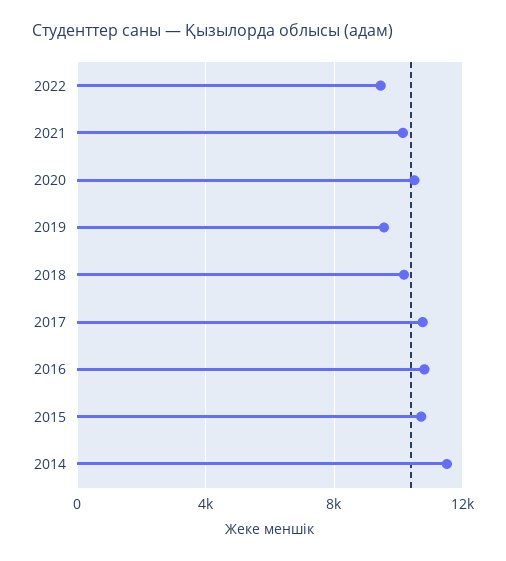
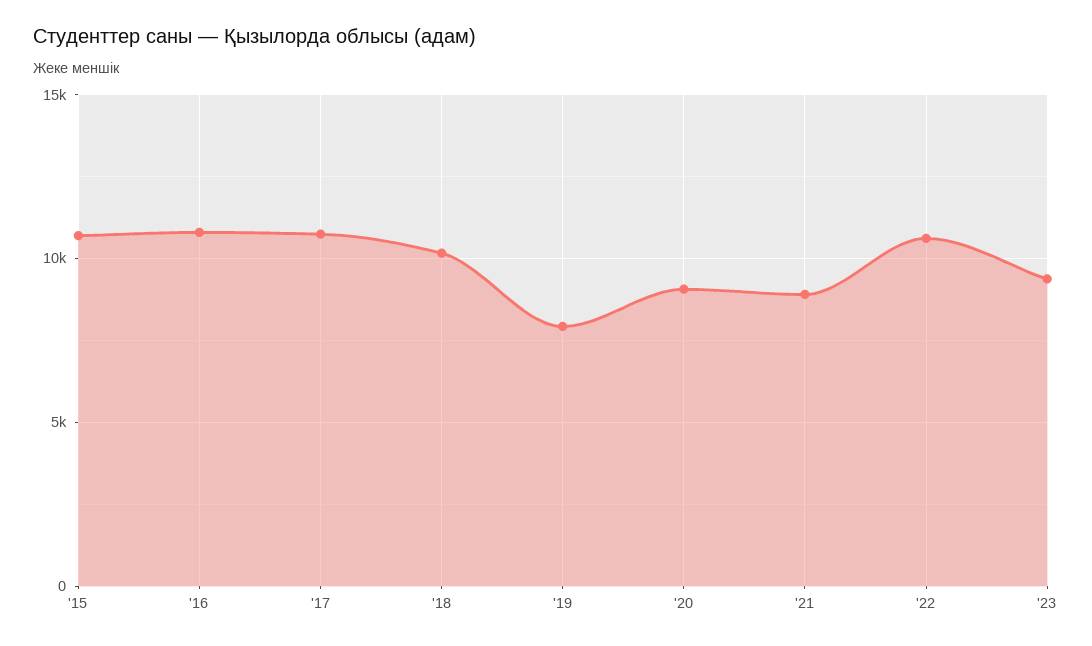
2022: 9500 -> 10500
2021: 10000 -> 9000
2020: 10500 -> 9000
2019: 9500 -> 8000
2014: 11500 -> none
'23: none -> 9500

